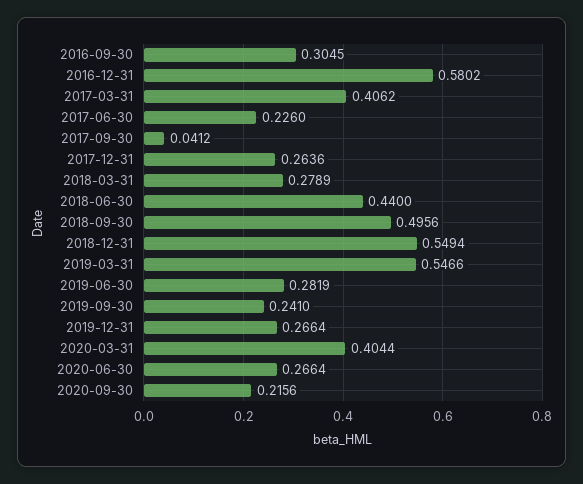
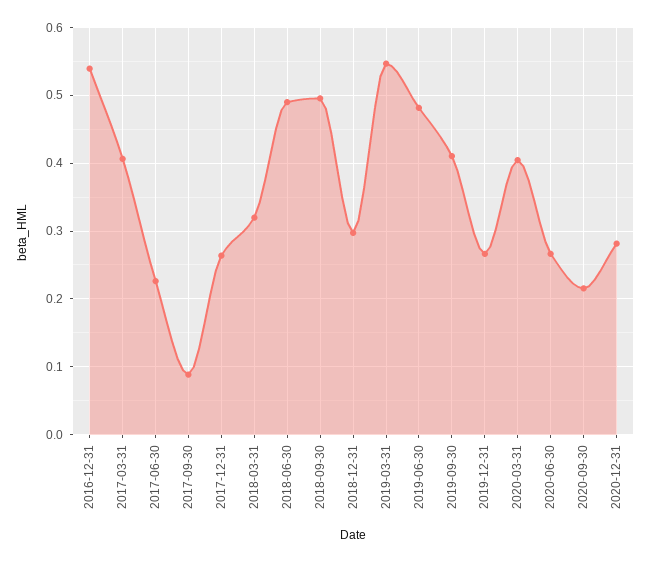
2016-09-30: 0.3045 -> none
2016-12-31: 0.5802 -> 0.54
2017-09-30: 0.0412 -> 0.09
2018-03-31: 0.2789 -> 0.32
2018-06-30: 0.44 -> 0.49
2018-12-31: 0.5494 -> 0.3
2019-06-30: 0.2819 -> 0.48
2019-09-30: 0.241 -> 0.41
2020-12-31: none -> 0.28

